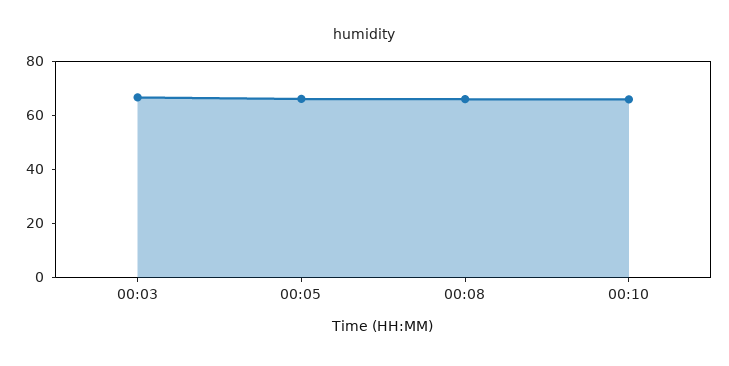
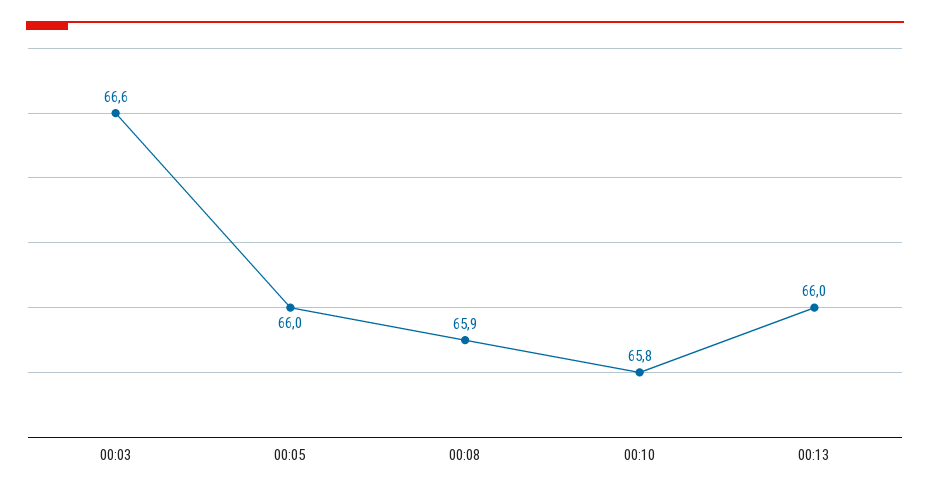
00:13: none -> 66

